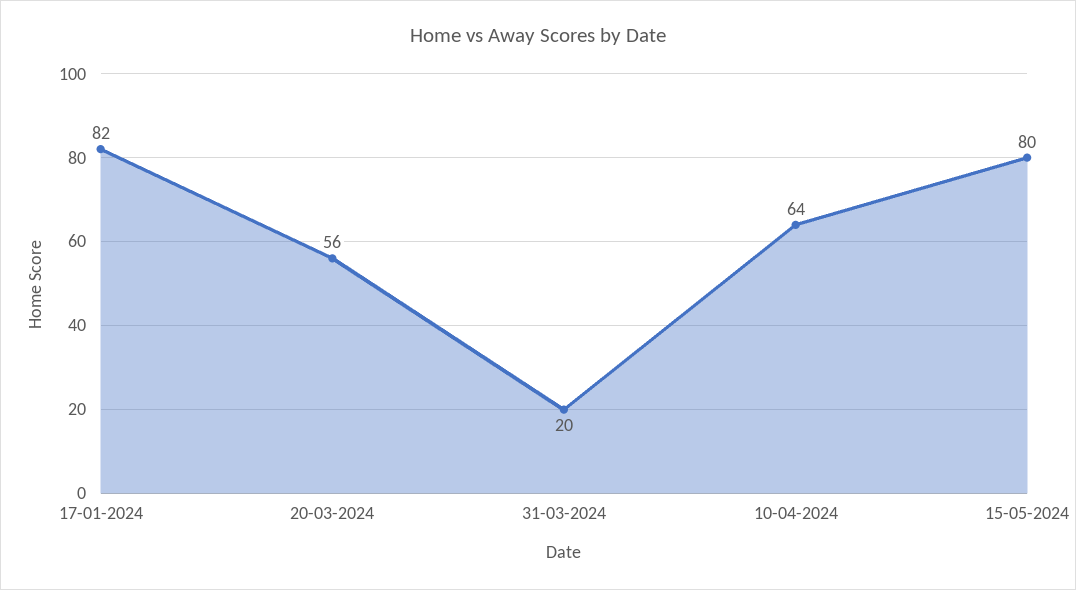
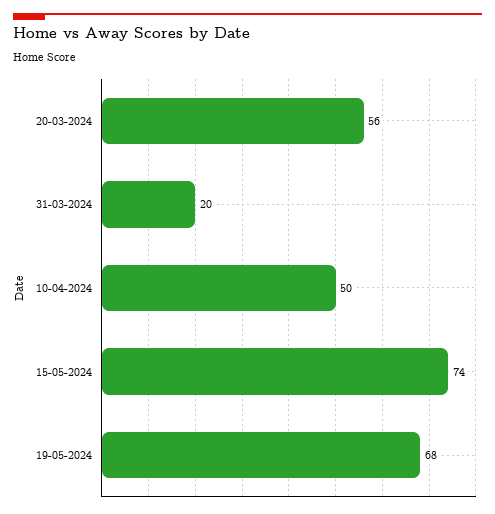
17-01-2024: 82 -> none
10-04-2024: 64 -> 50
15-05-2024: 80 -> 74
19-05-2024: none -> 68

